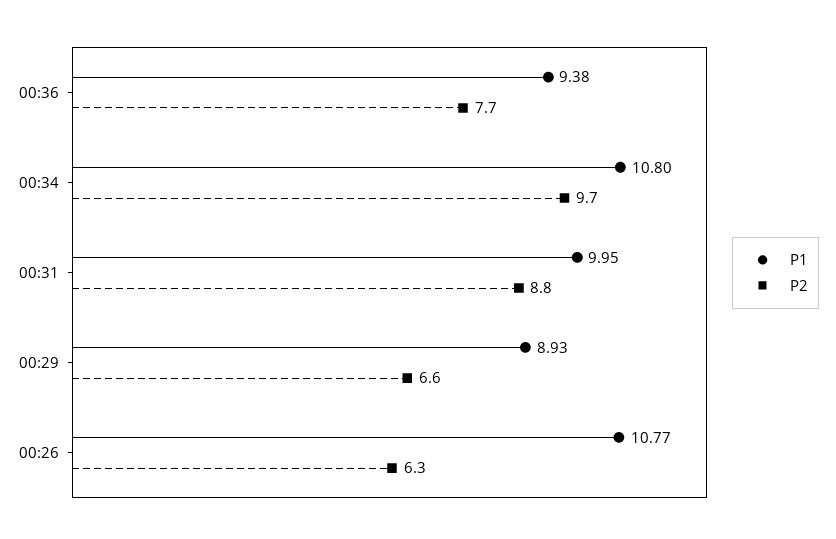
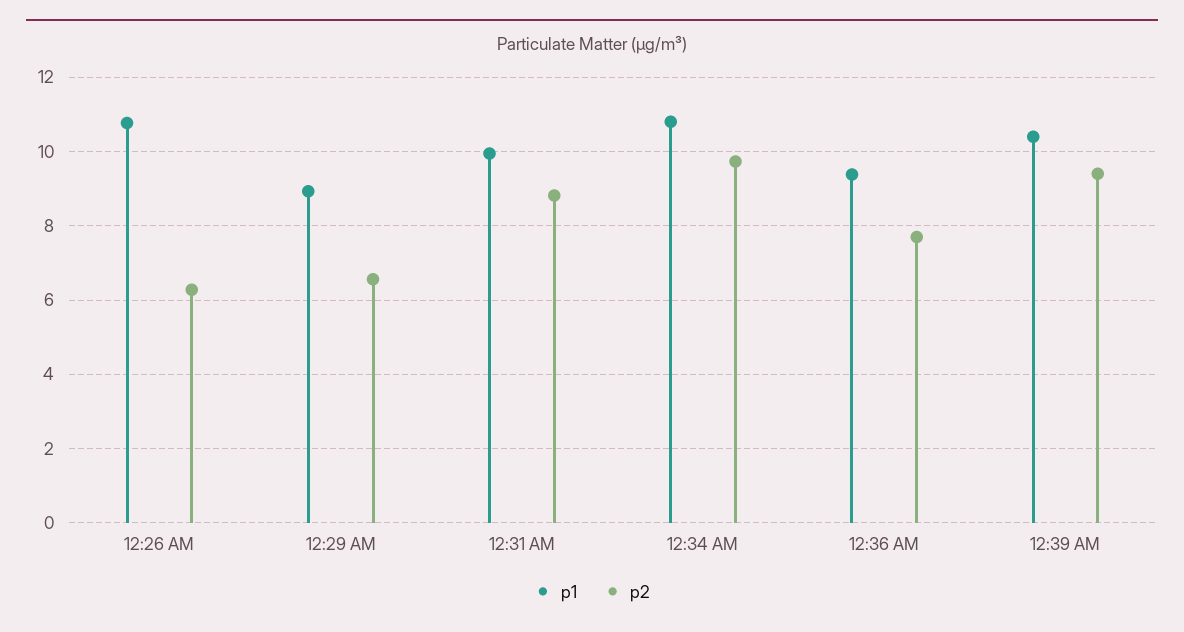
P1, 12:39 AM: none -> 10.4
P2, 12:39 AM: none -> 9.4

